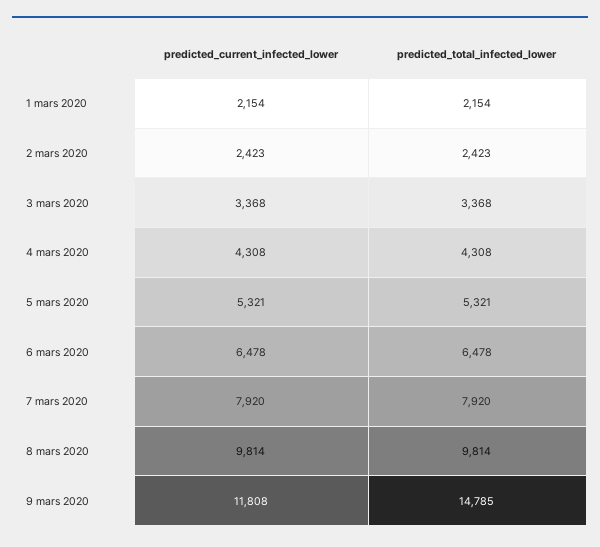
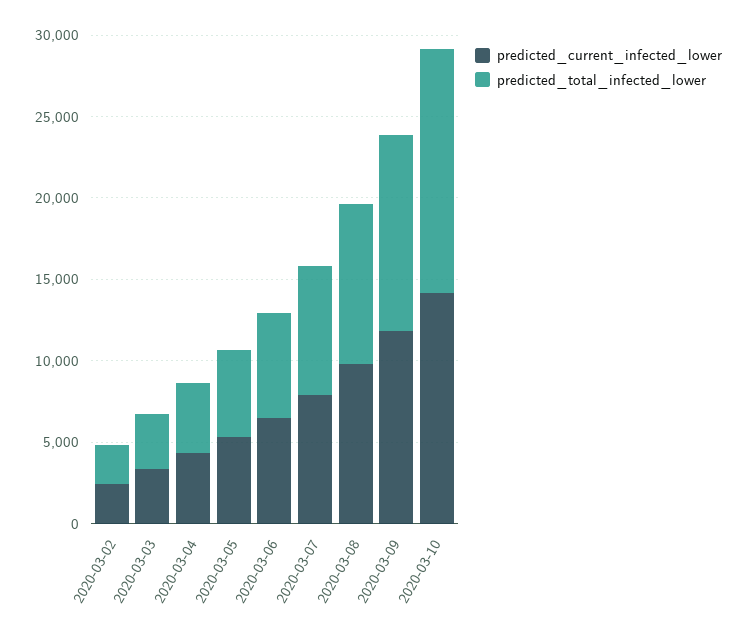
predicted_current_infected_lower, 1 mars 2020: 2154 -> none
predicted_total_infected_lower, 1 mars 2020: 2154 -> none
predicted_total_infected_lower, 9 mars 2020: 14785 -> 12000
predicted_current_infected_lower, 2020-03-10: none -> 14000
predicted_total_infected_lower, 2020-03-10: none -> 15000

